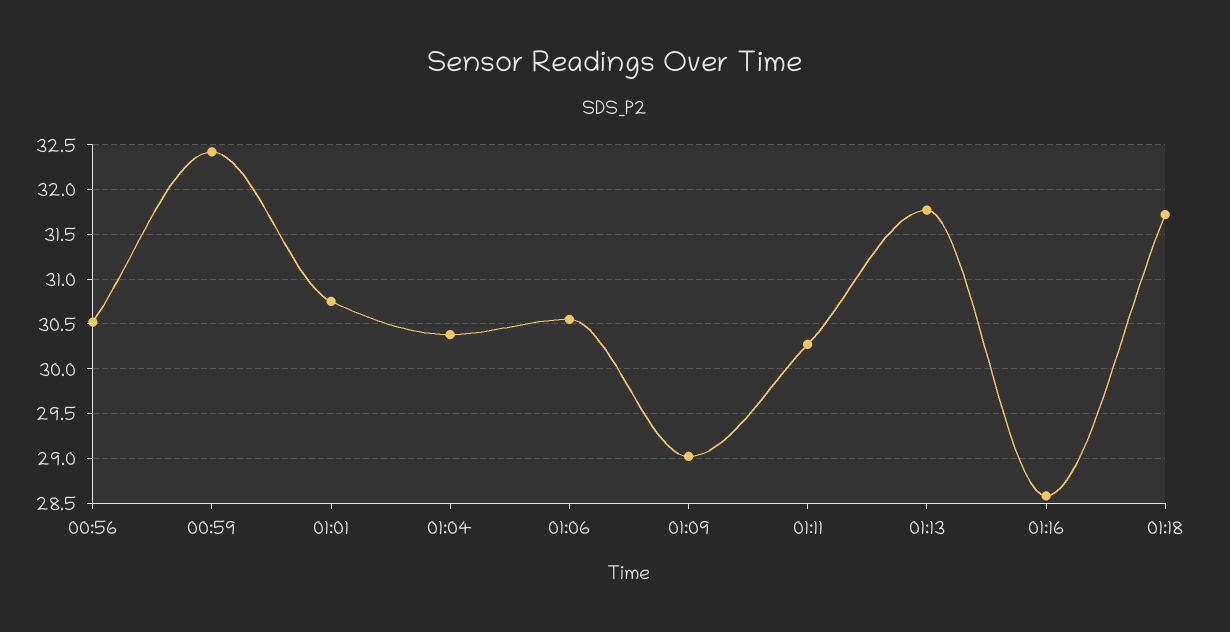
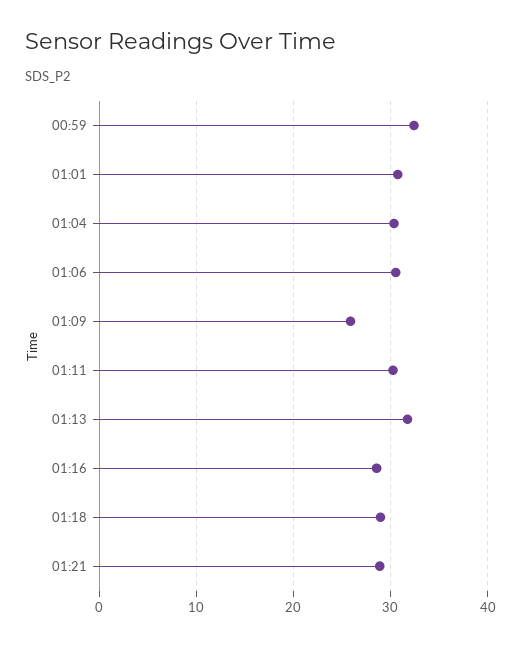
00:56: 30.5 -> none
01:09: 29 -> 26
01:18: 31.7 -> 29
01:21: none -> 29

